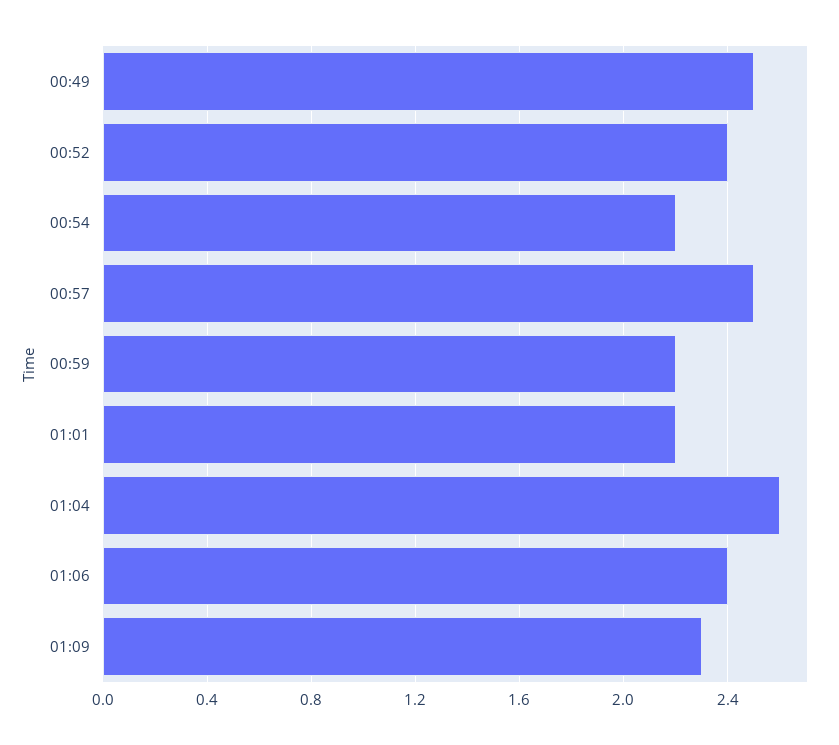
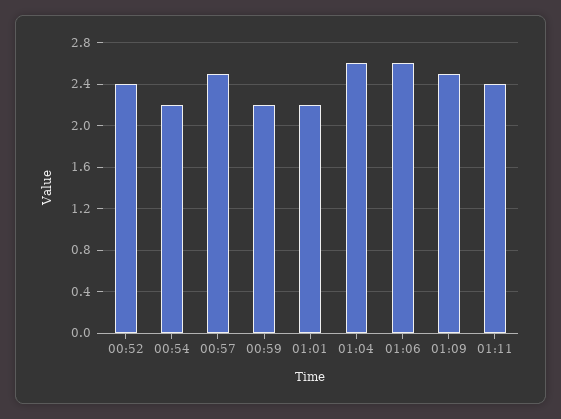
00:49: 2.5 -> none
01:06: 2.4 -> 2.6
01:09: 2.3 -> 2.5
01:11: none -> 2.4

